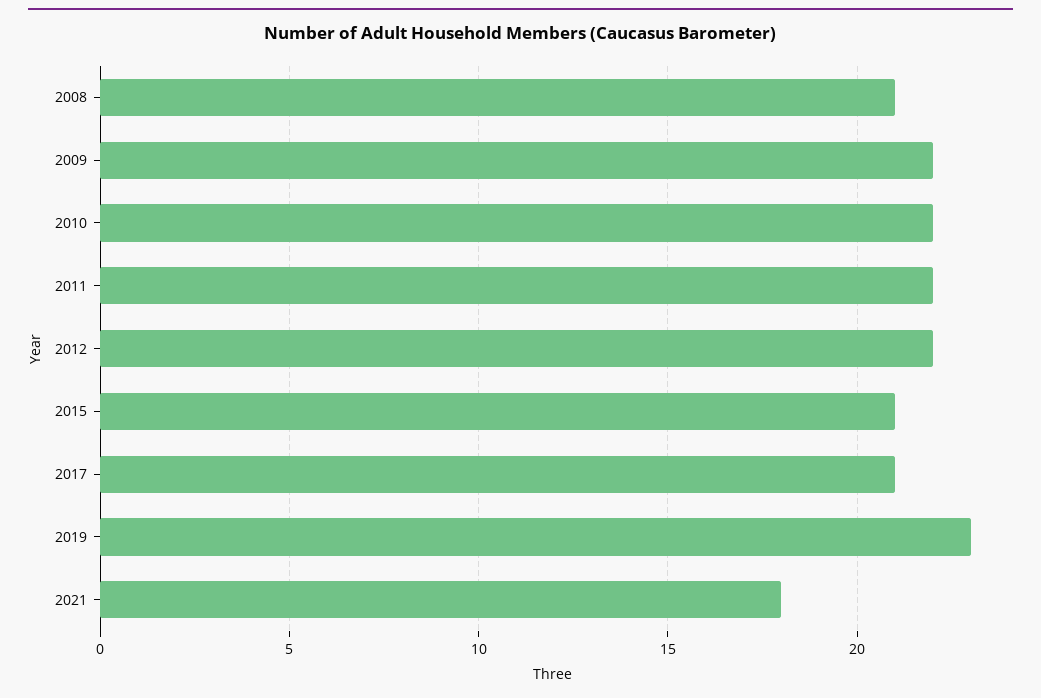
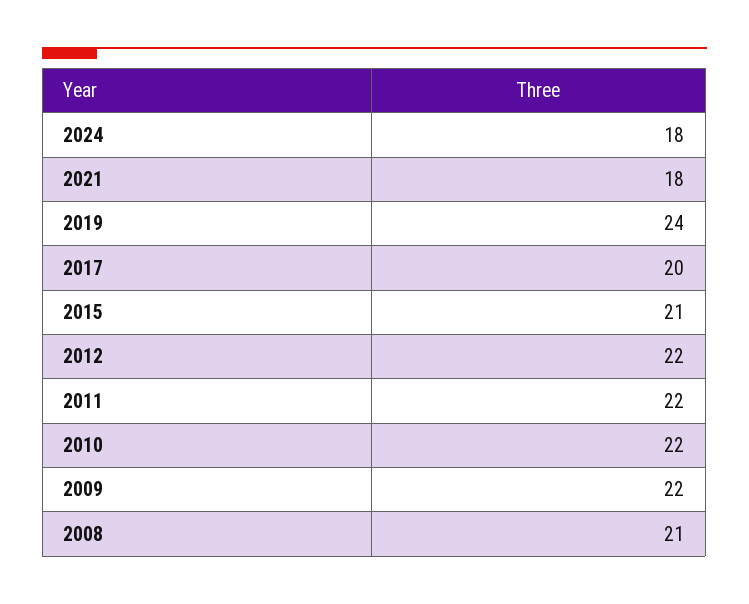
2017: 21 -> 20
2019: 23 -> 24
2024: none -> 18

